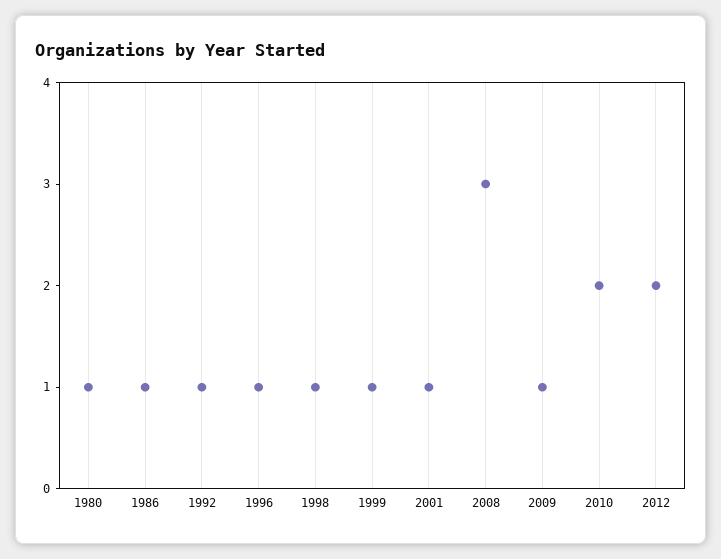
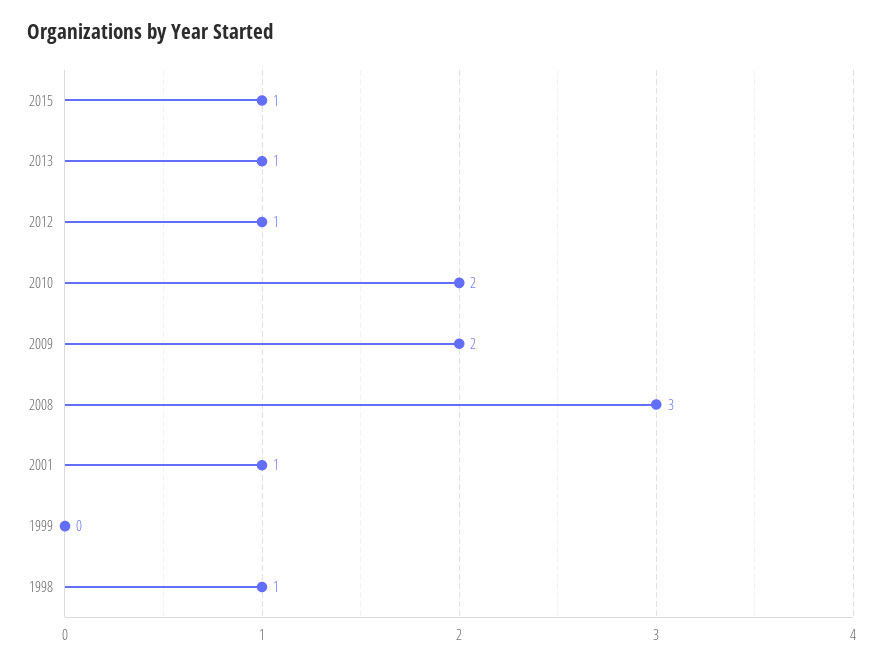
1980: 1 -> none
1986: 1 -> none
1992: 1 -> none
1996: 1 -> none
1999: 1 -> 0
2009: 1 -> 2
2012: 2 -> 1
2015: none -> 1
2013: none -> 1

